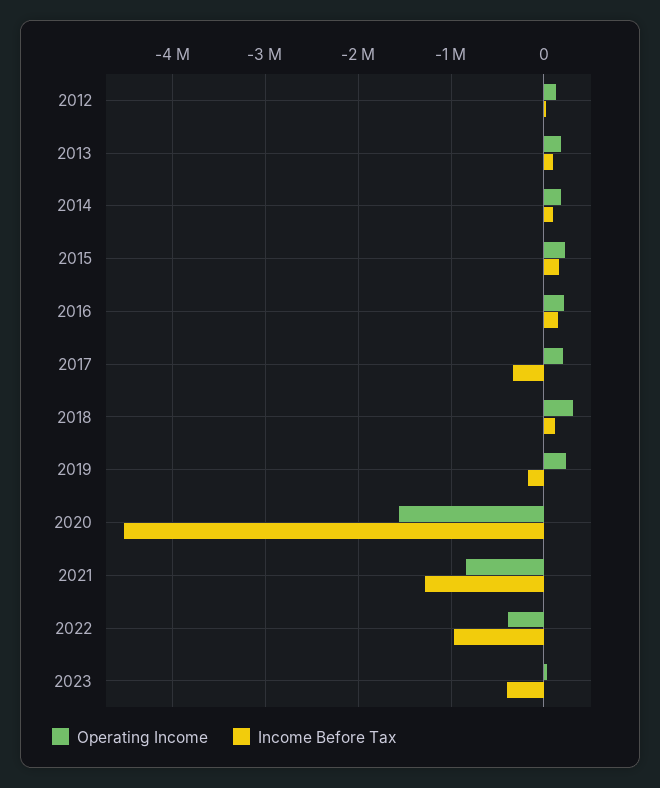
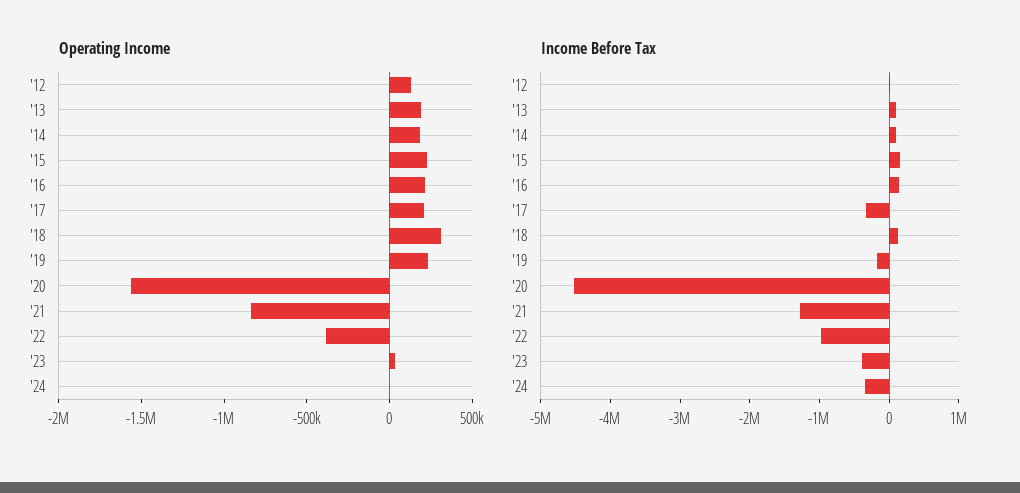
Operating Income, '24: none -> 0
Income Before Tax, '24: none -> -400000

